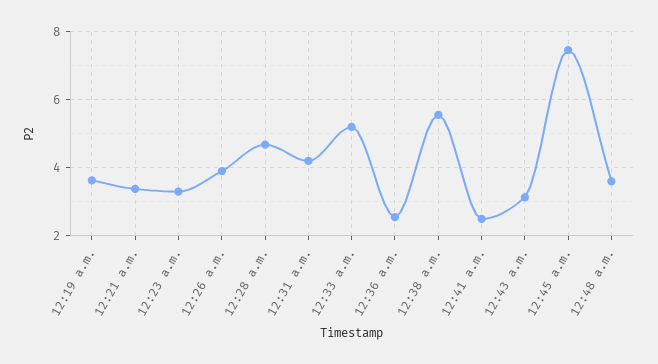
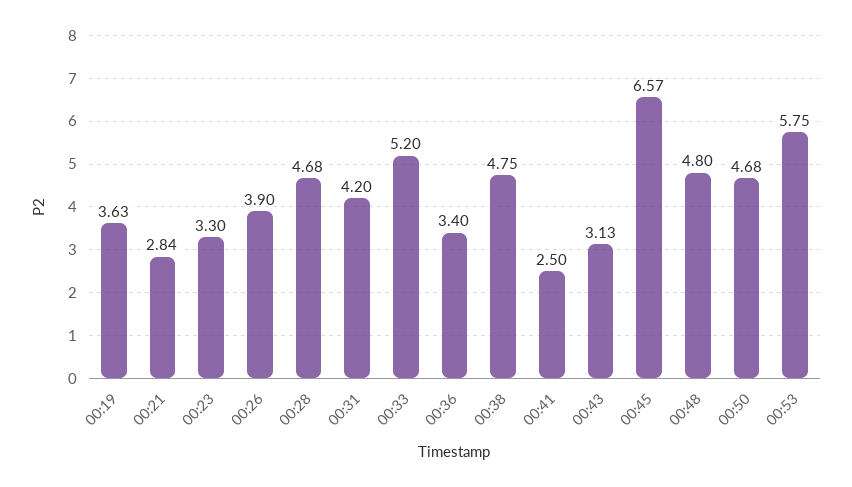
12:21 a.m.: 3.4 -> 2.84
12:36 a.m.: 2.6 -> 3.4
12:38 a.m.: 5.6 -> 4.75
12:45 a.m.: 7.4 -> 6.57
12:48 a.m.: 3.6 -> 4.8
00:50: none -> 4.68
00:53: none -> 5.75

